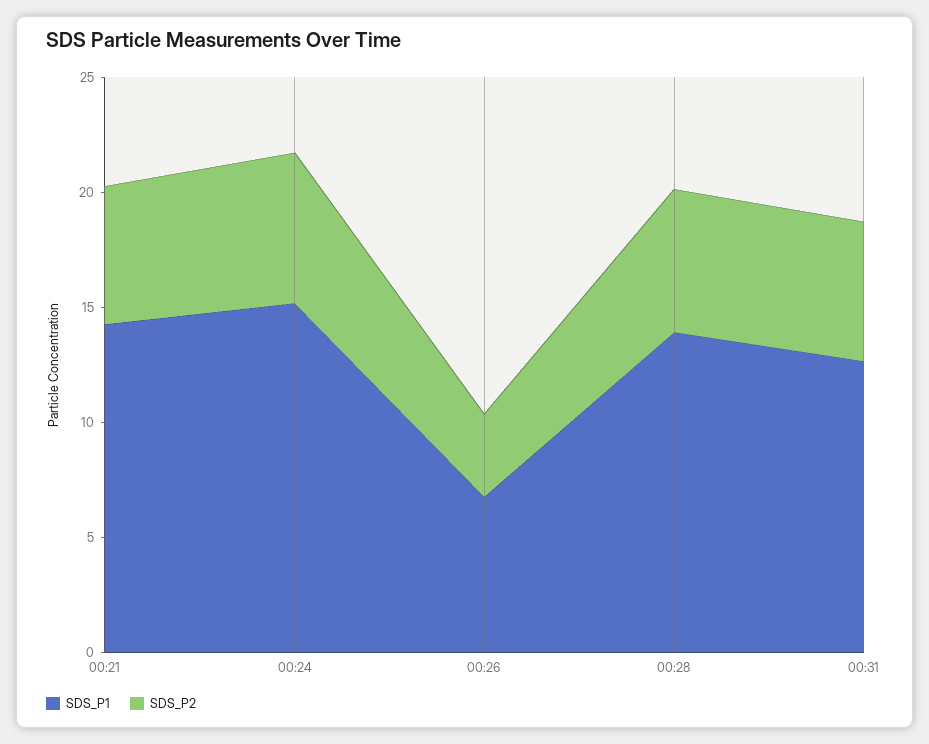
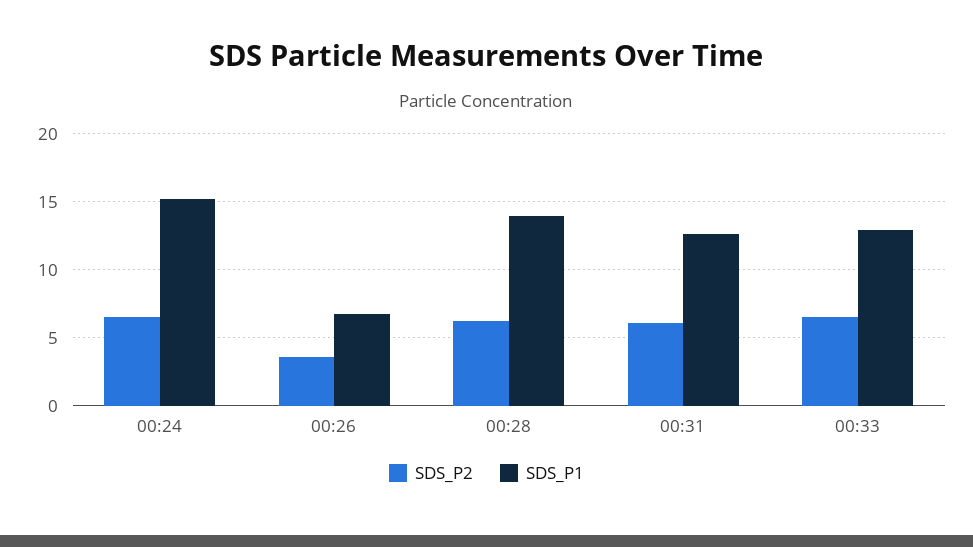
SDS_P1, 00:21: 14 -> none
SDS_P2, 00:21: 6 -> none
SDS_P2, 00:33: none -> 6.5
SDS_P1, 00:33: none -> 13

